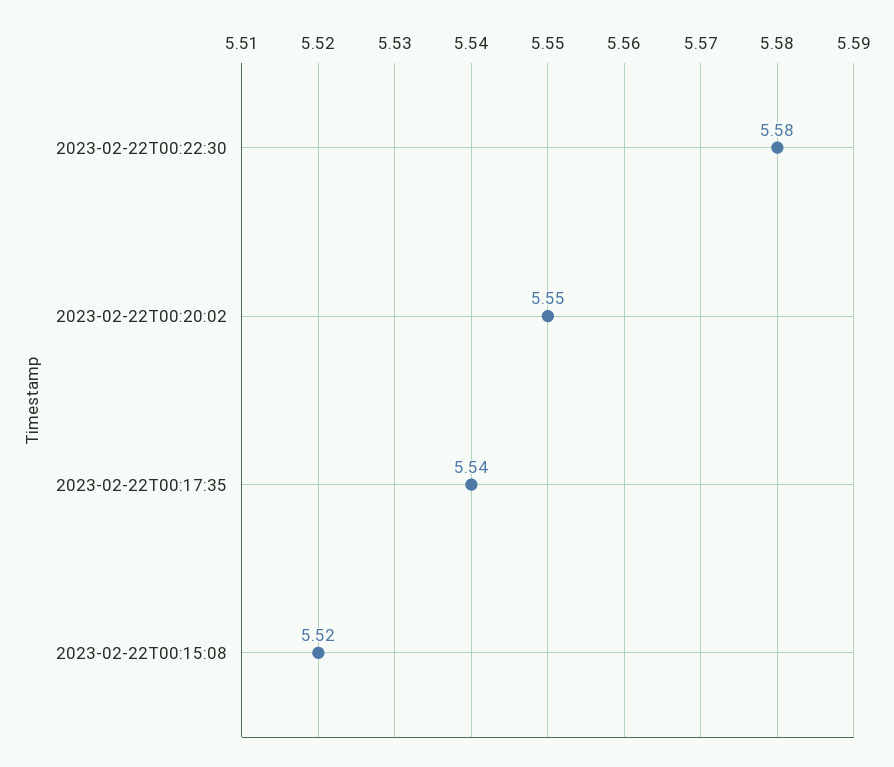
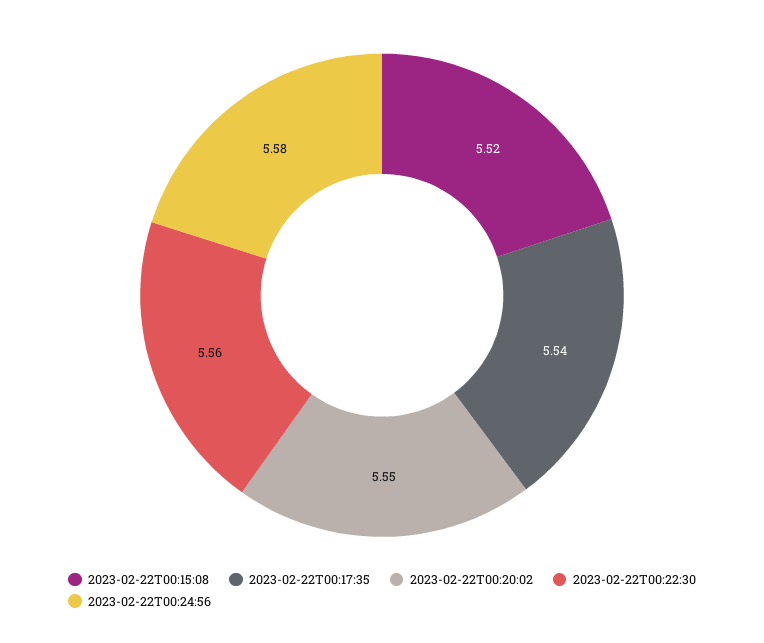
2023-02-22T00:22:30: 5.58 -> 5.56
2023-02-22T00:24:56: none -> 5.58

